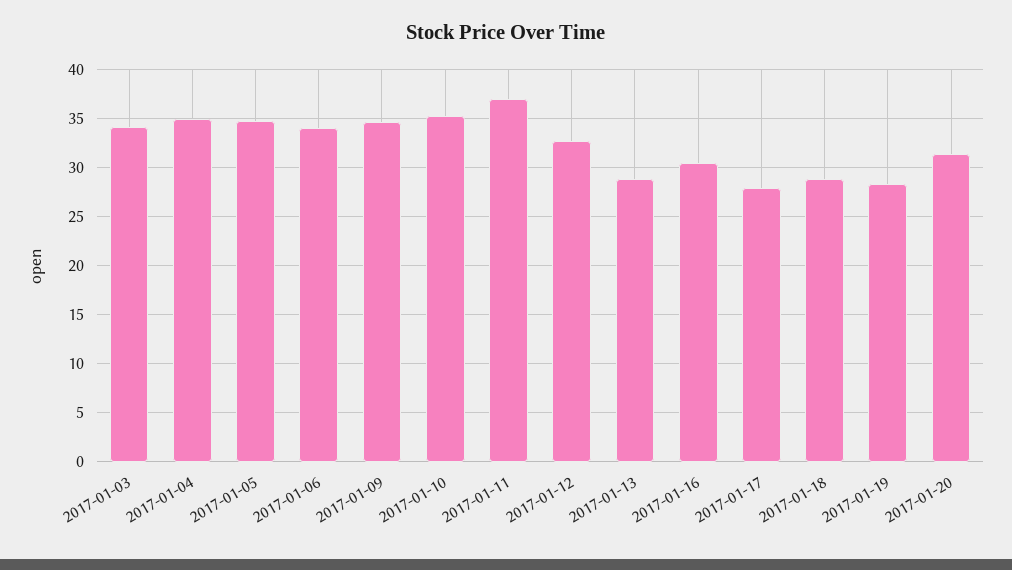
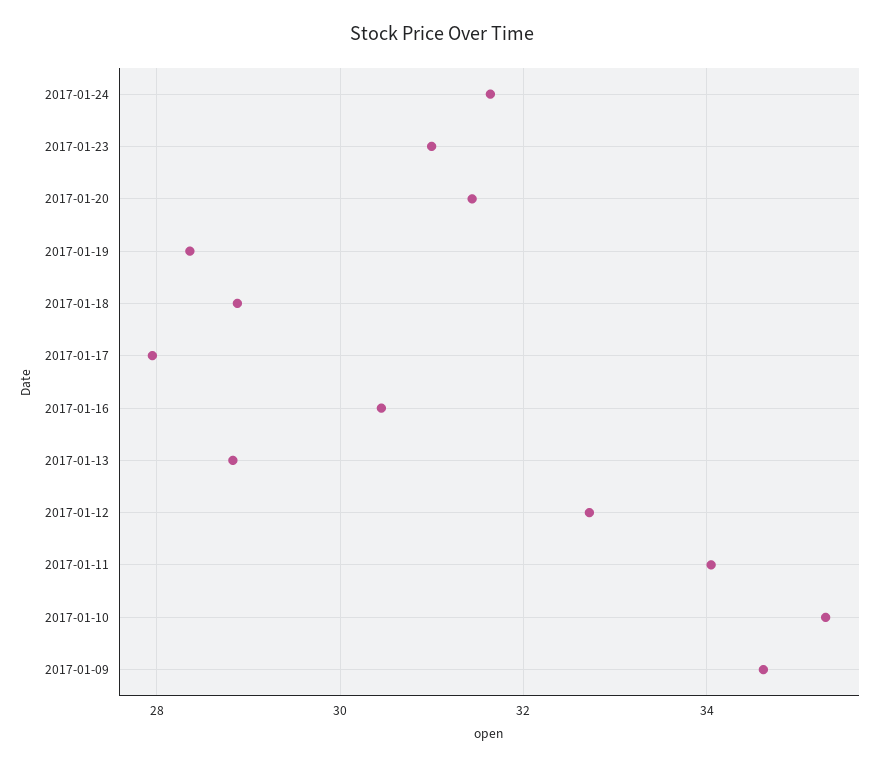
2017-01-03: 34 -> none
2017-01-04: 35 -> none
2017-01-05: 35 -> none
2017-01-06: 34 -> none
2017-01-11: 37 -> 34
2017-01-24: none -> 31.6
2017-01-23: none -> 31

